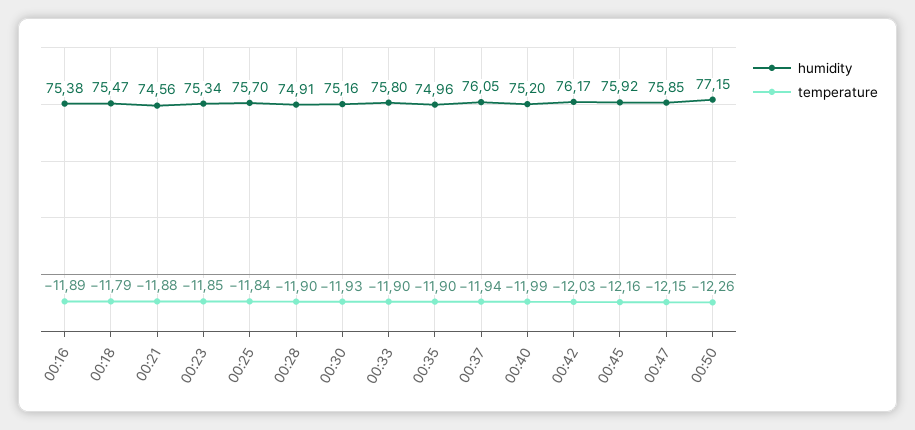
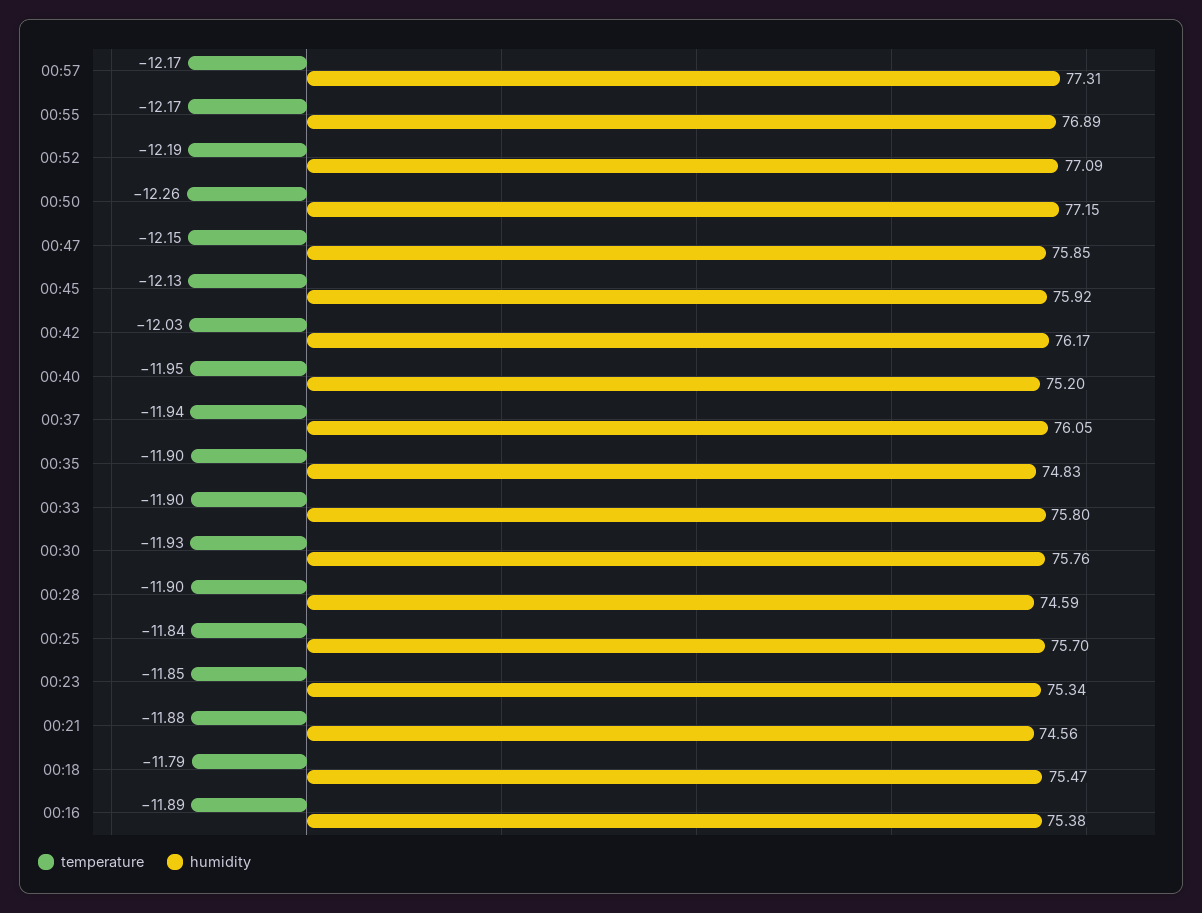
humidity, 00:28: 74.91 -> 74.59
humidity, 00:30: 75.16 -> 75.76
humidity, 00:35: 74.96 -> 74.83
temperature, 00:40: -11.99 -> -11.95
temperature, 00:45: -12.16 -> -12.13
temperature, 00:57: none -> -12.17
humidity, 00:57: none -> 77.31
temperature, 00:55: none -> -12.17
humidity, 00:55: none -> 76.89
temperature, 00:52: none -> -12.19
humidity, 00:52: none -> 77.09

